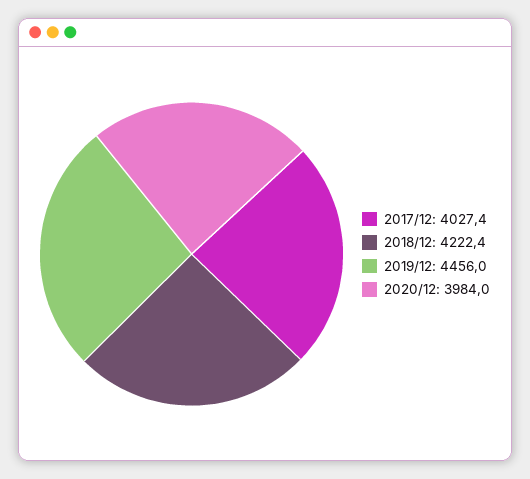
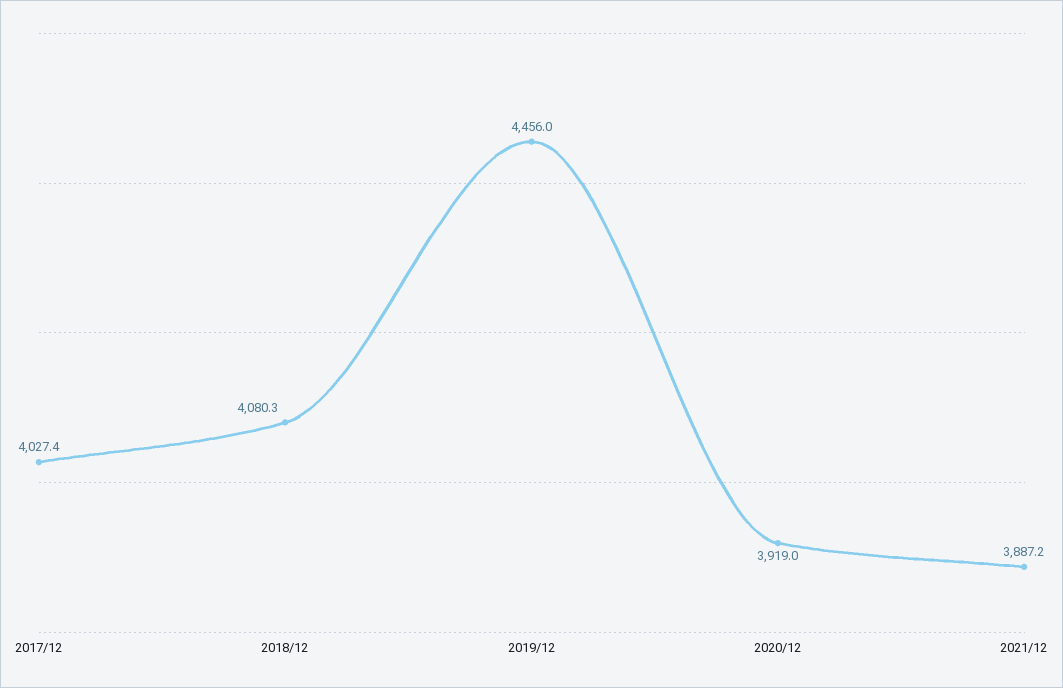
2018/12: 4222.4 -> 4080.3
2020/12: 3984 -> 3919
2021/12: none -> 3887.2

